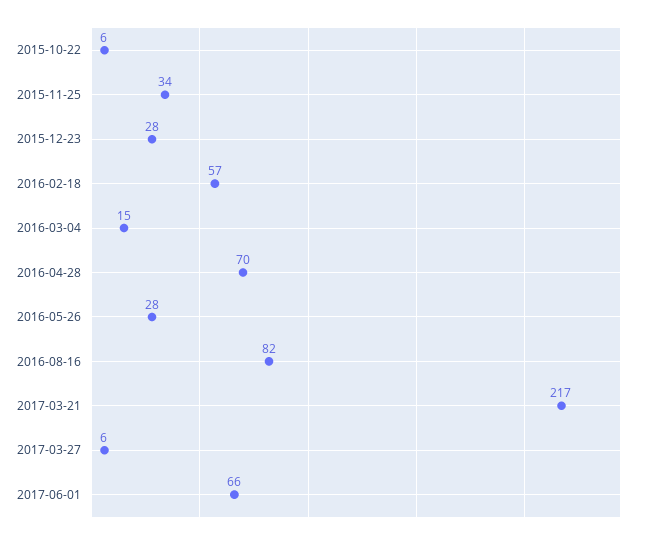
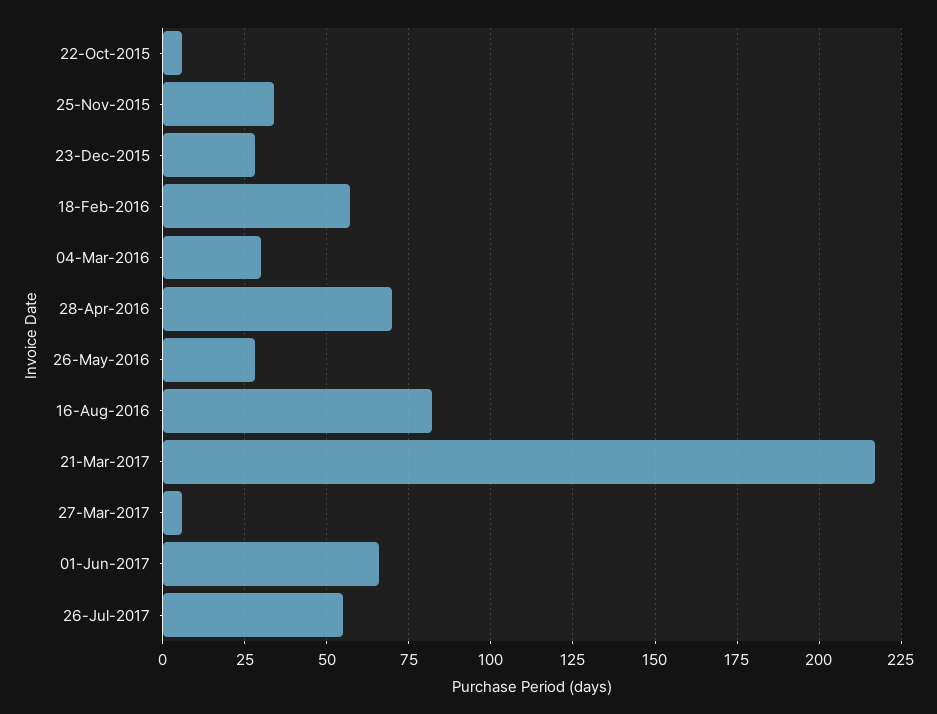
2016-03-04: 15 -> 30
26-Jul-2017: none -> 55

